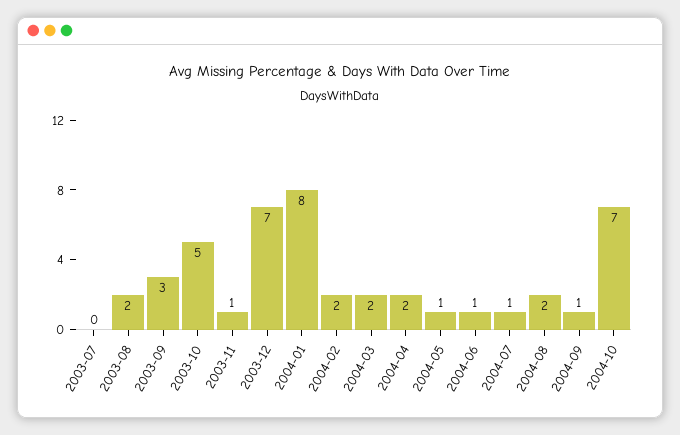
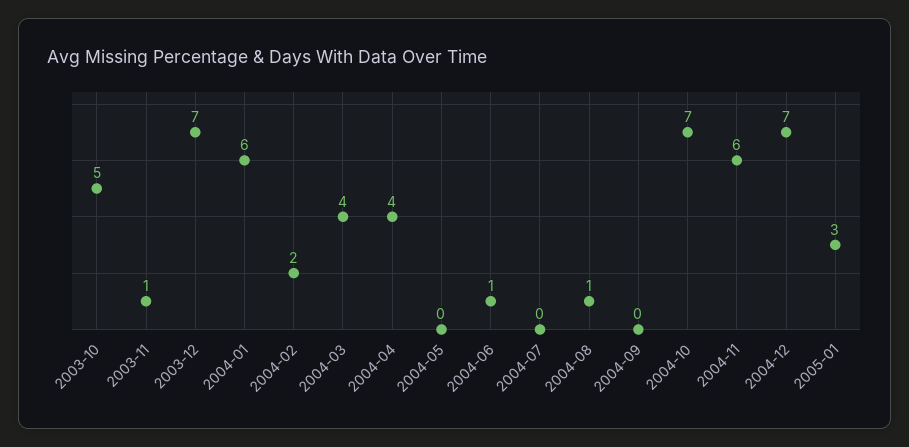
2003-07: 0 -> none
2003-08: 2 -> none
2003-09: 3 -> none
2004-01: 8 -> 6
2004-03: 2 -> 4
2004-04: 2 -> 4
2004-05: 1 -> 0
2004-07: 1 -> 0
2004-08: 2 -> 1
2004-09: 1 -> 0
2004-11: none -> 6
2004-12: none -> 7
2005-01: none -> 3

